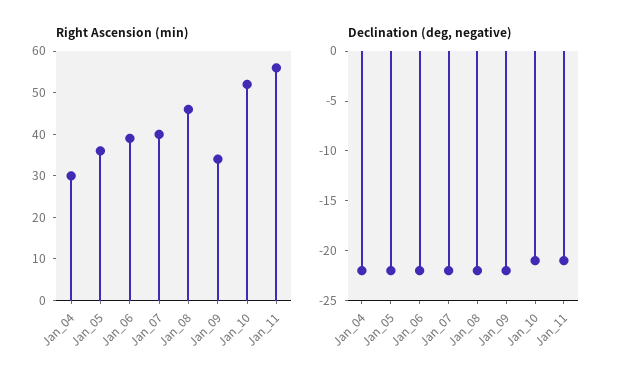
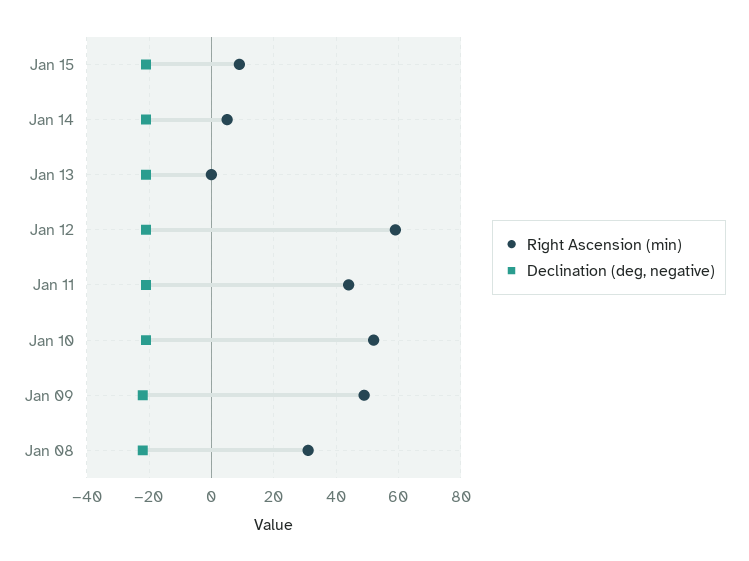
Right Ascension (min), Jan_04: 30 -> none
Right Ascension (min), Jan_05: 35 -> none
Right Ascension (min), Jan_06: 40 -> none
Right Ascension (min), Jan_07: 40 -> none
Right Ascension (min), Jan_08: 45 -> 30
Right Ascension (min), Jan_09: 35 -> 50
Right Ascension (min), Jan_11: 55 -> 45
Declination (deg, negative), Jan_04: -22 -> none
Declination (deg, negative), Jan_05: -22 -> none
Declination (deg, negative), Jan_06: -22 -> none
Declination (deg, negative), Jan_07: -22 -> none
Right Ascension (min), Jan 15: none -> 10
Declination (deg, negative), Jan 15: none -> -20
Right Ascension (min), Jan 14: none -> 5
Declination (deg, negative), Jan 14: none -> -20
Right Ascension (min), Jan 13: none -> 0
Declination (deg, negative), Jan 13: none -> -20
Right Ascension (min), Jan 12: none -> 60
Declination (deg, negative), Jan 12: none -> -20

